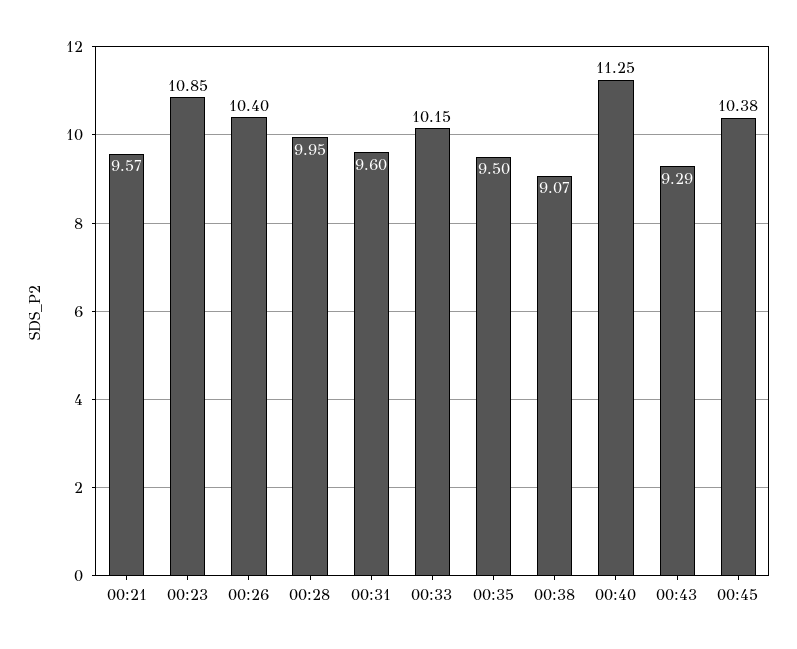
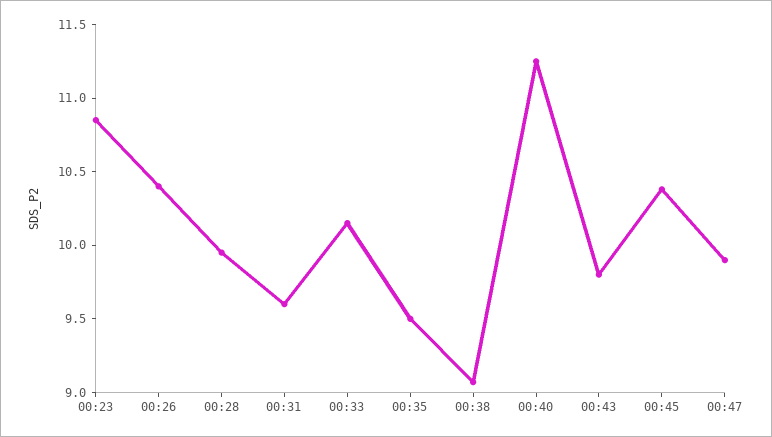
00:21: 9.57 -> none
00:43: 9.29 -> 9.8
00:47: none -> 9.9

